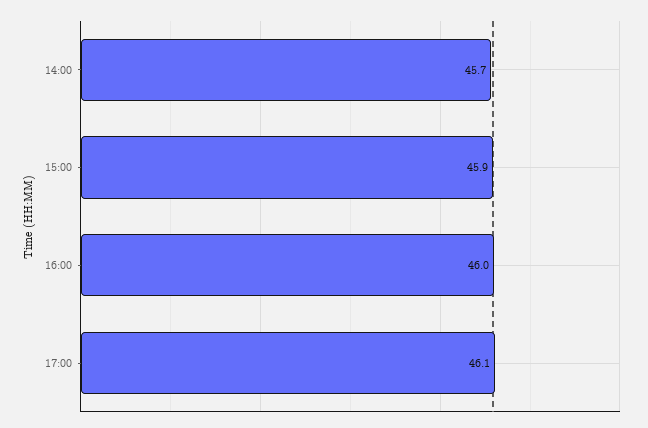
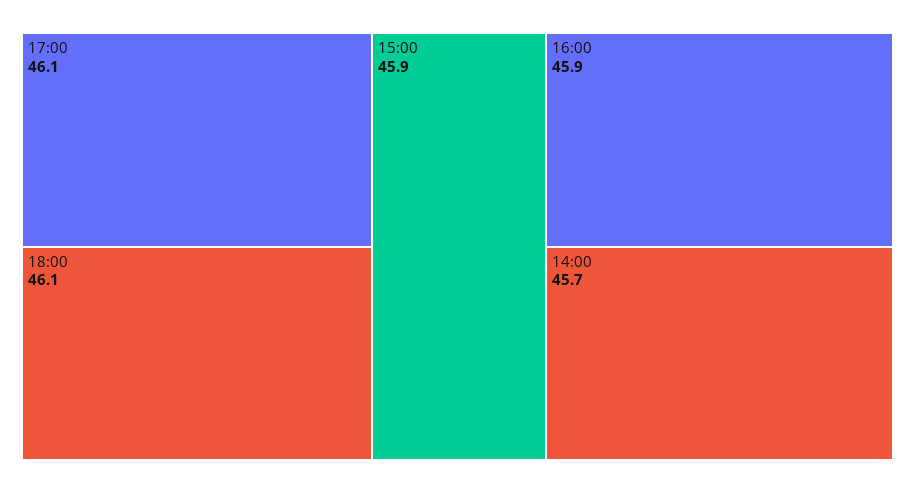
16:00: 46 -> 45.9
18:00: none -> 46.1

